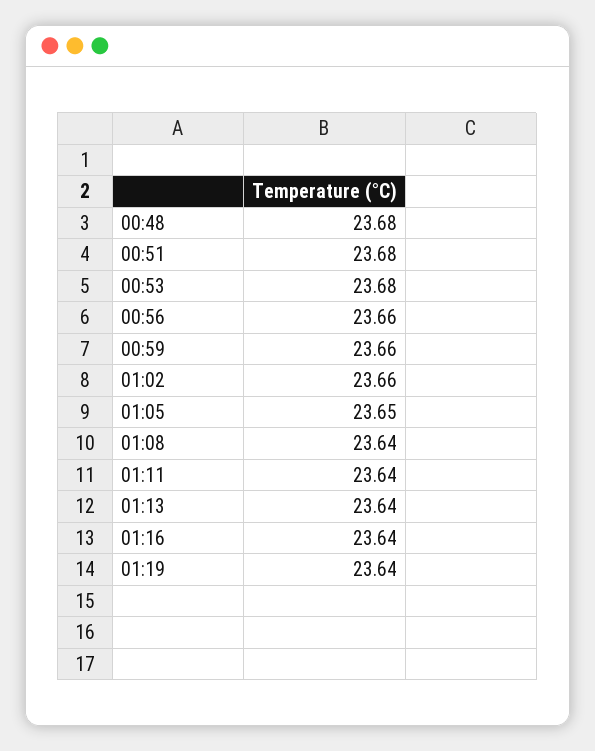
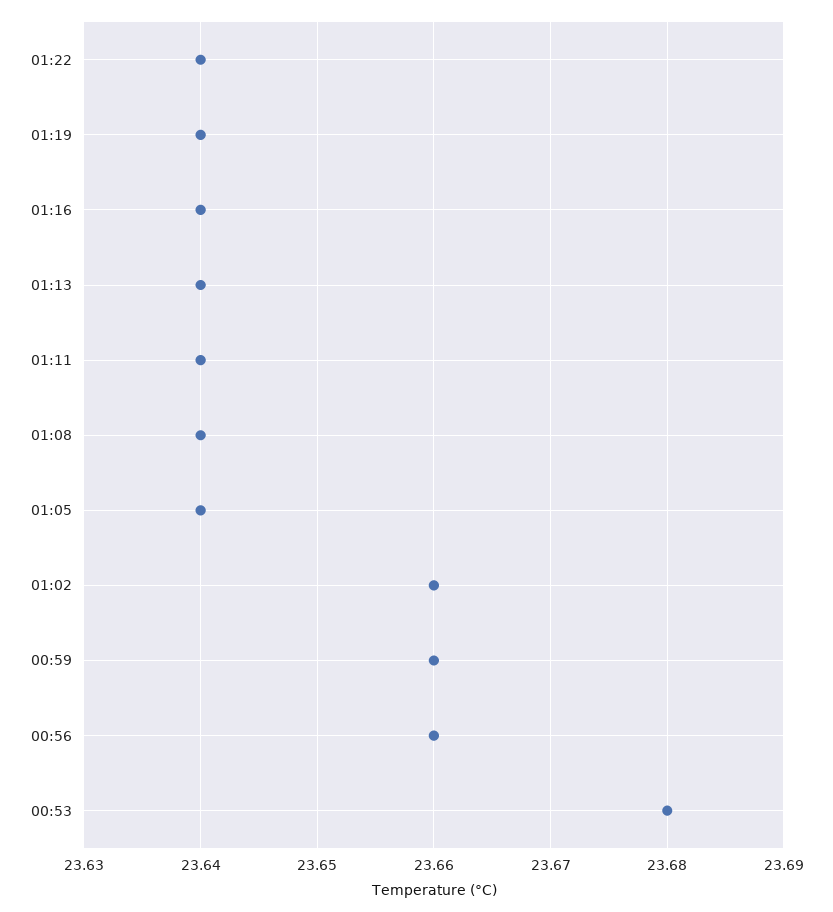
00:48: 23.68 -> none
00:51: 23.68 -> none
01:05: 23.65 -> 23.64
01:22: none -> 23.64

